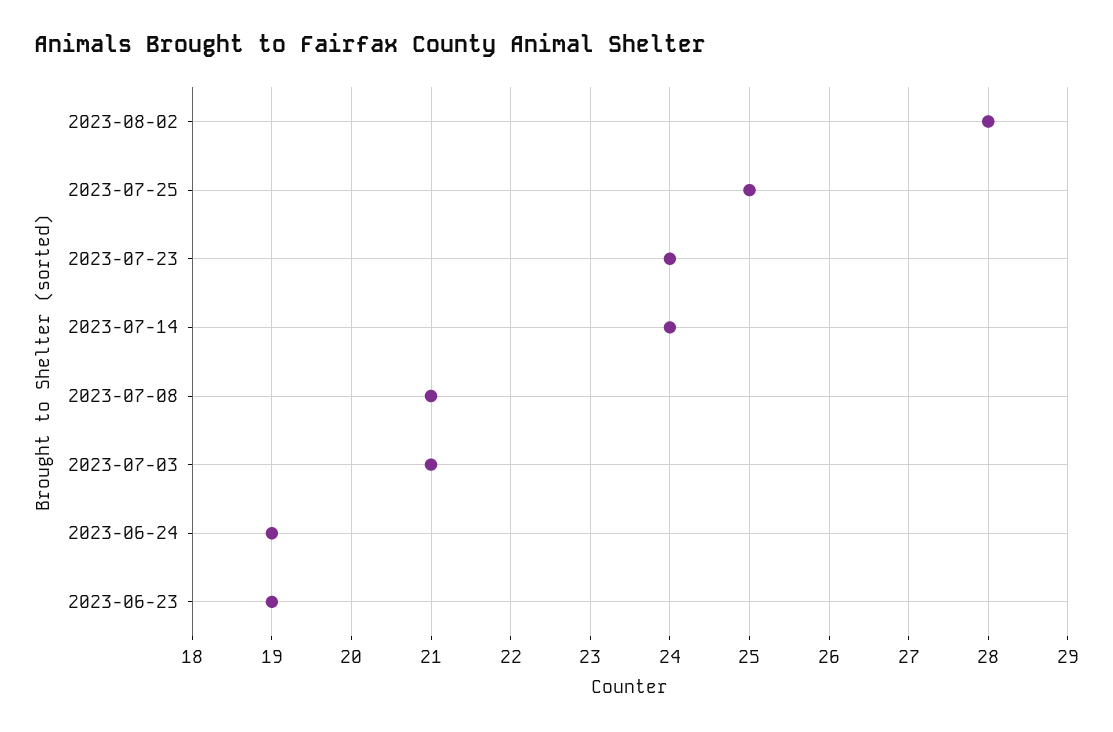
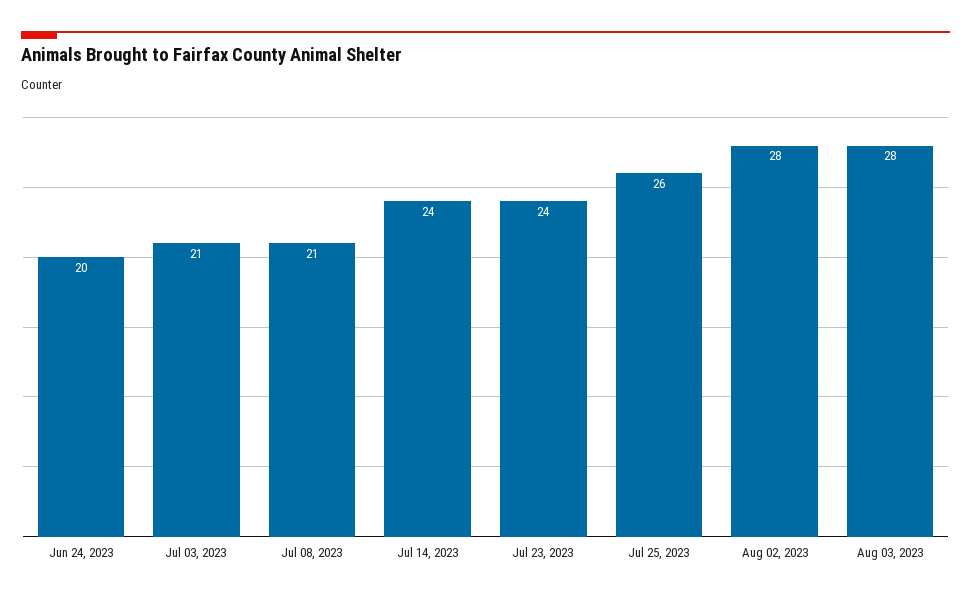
2023-07-25: 25 -> 26
2023-06-24: 19 -> 20
2023-06-23: 19 -> none
Aug 03, 2023: none -> 28

